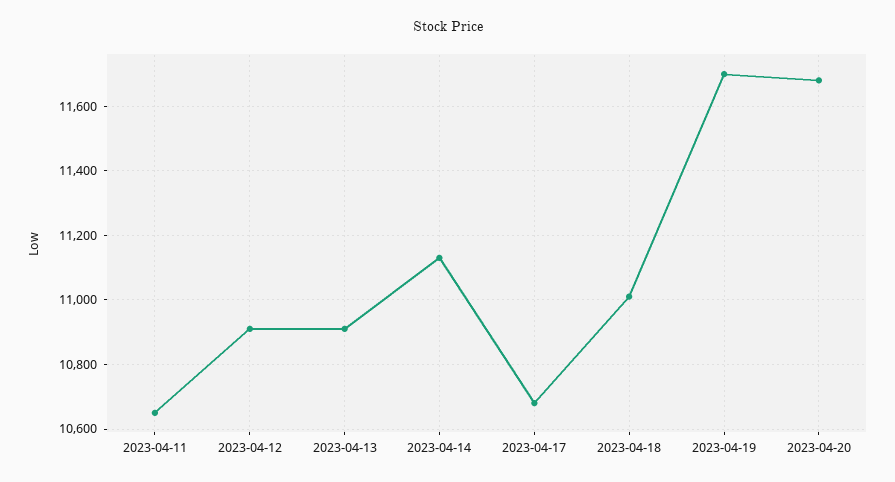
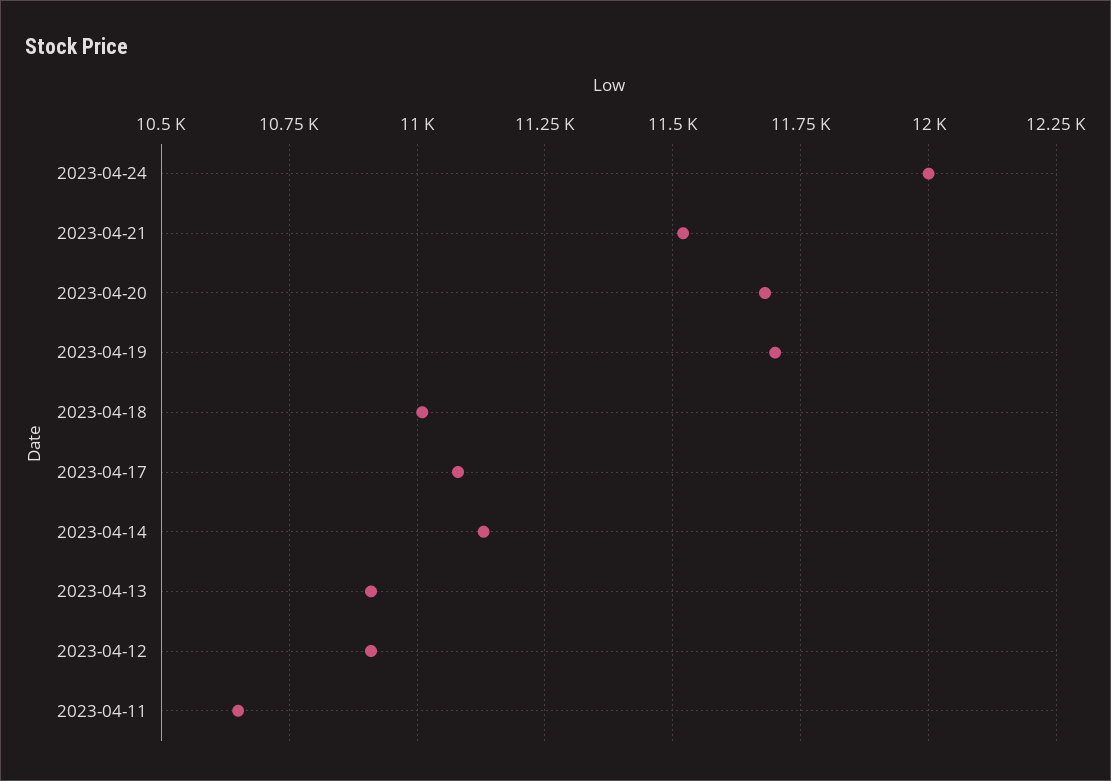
2023-04-17: 10680 -> 11075
2023-04-24: none -> 12000
2023-04-21: none -> 11525

